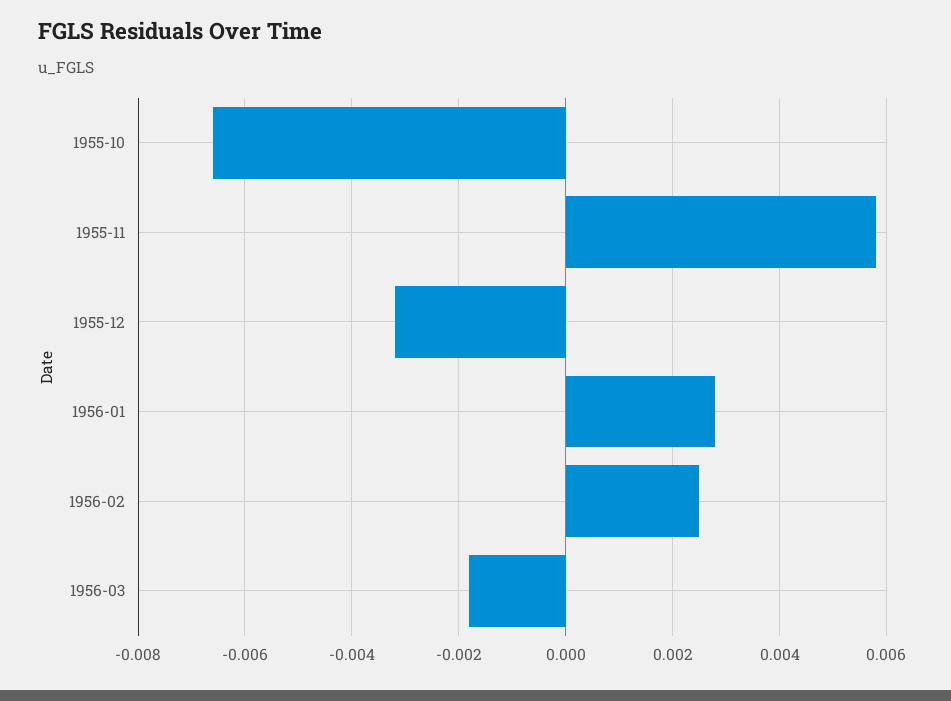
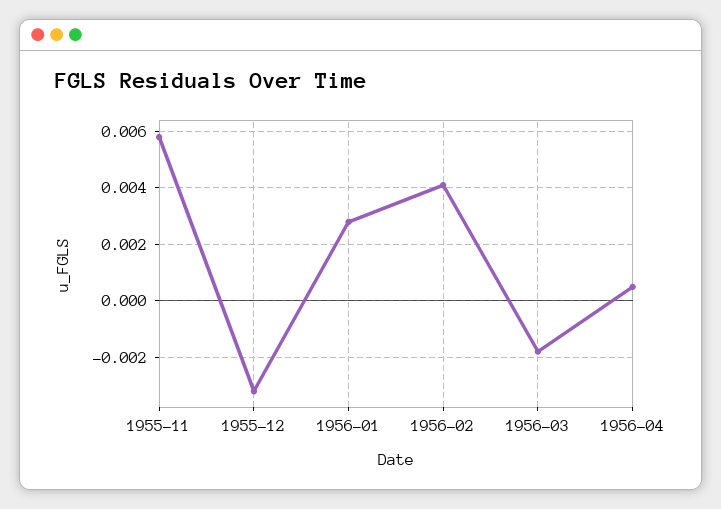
1955-10: -0.0065 -> none
1956-02: 0.0025 -> 0.004
1956-04: none -> 0.0005

